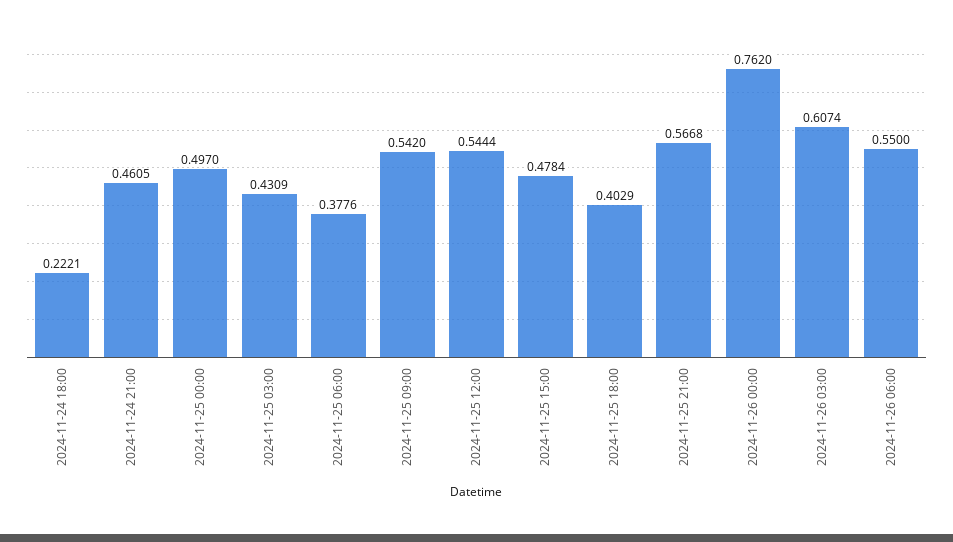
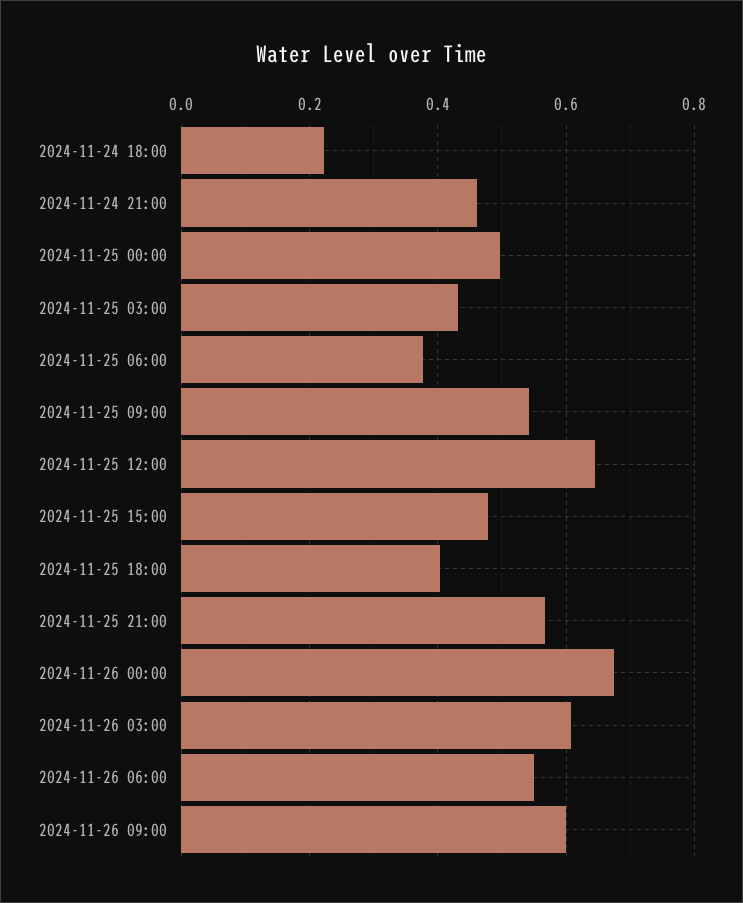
2024-11-25 12:00: 0.5444 -> 0.64
2024-11-26 00:00: 0.762 -> 0.68
2024-11-26 09:00: none -> 0.6

